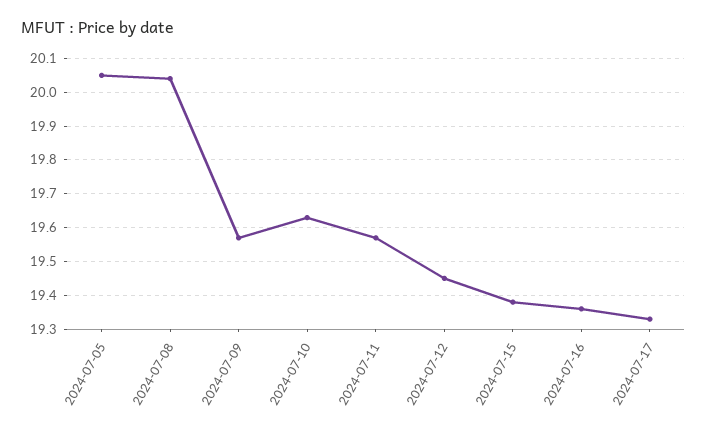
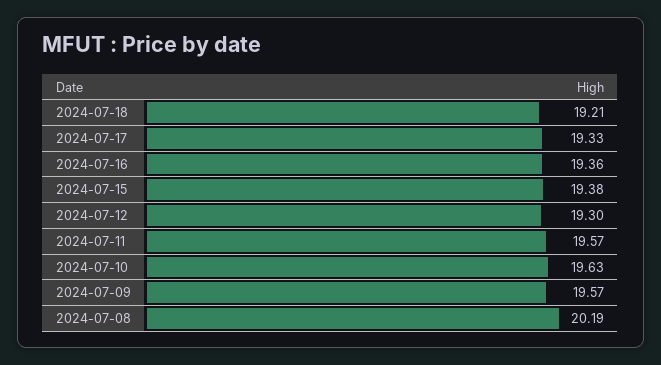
2024-07-05: 20.05 -> none
2024-07-08: 20.05 -> 20.19
2024-07-12: 19.45 -> 19.3
2024-07-18: none -> 19.21

